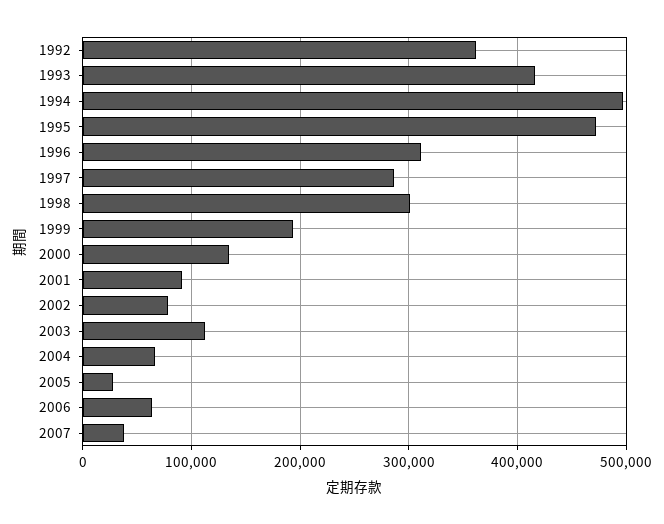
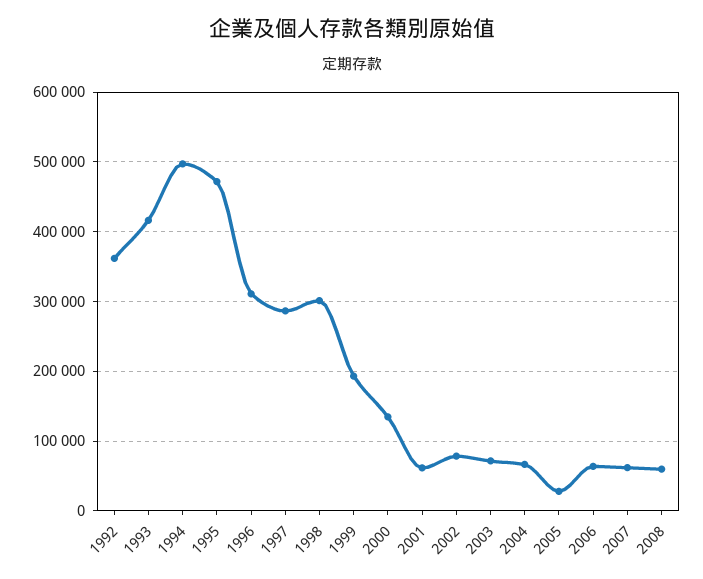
2001: 90000 -> 60000
2003: 110000 -> 70000
2007: 40000 -> 60000
2008: none -> 60000

